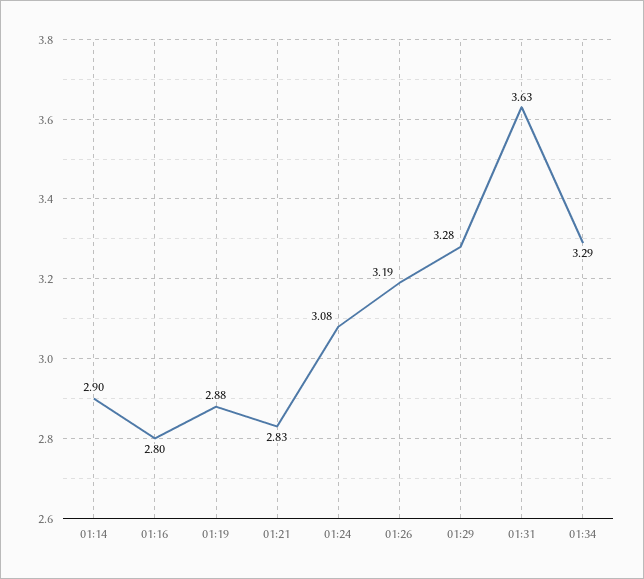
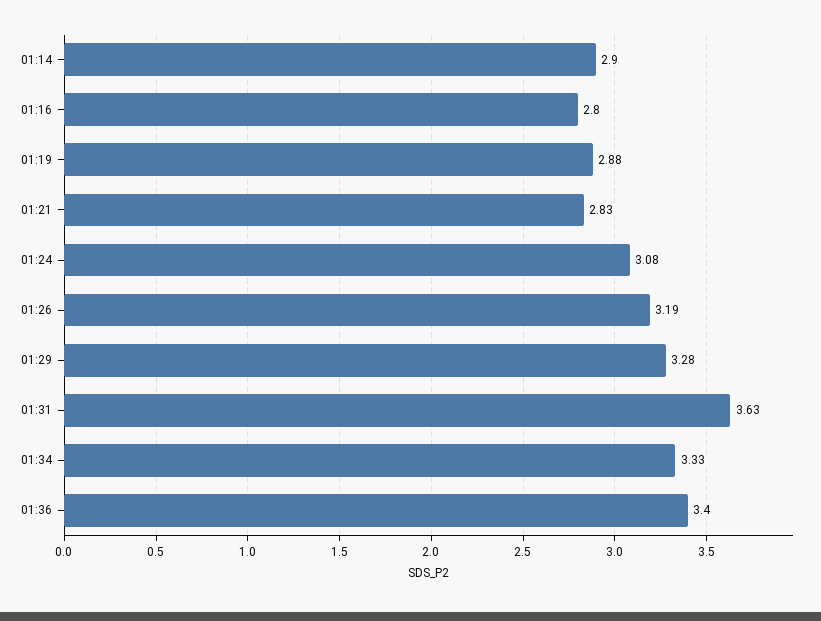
01:34: 3.29 -> 3.33
01:36: none -> 3.4

